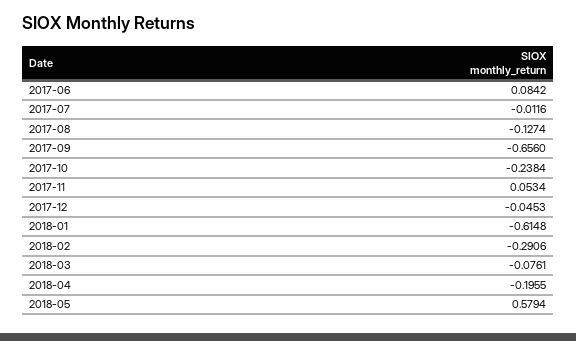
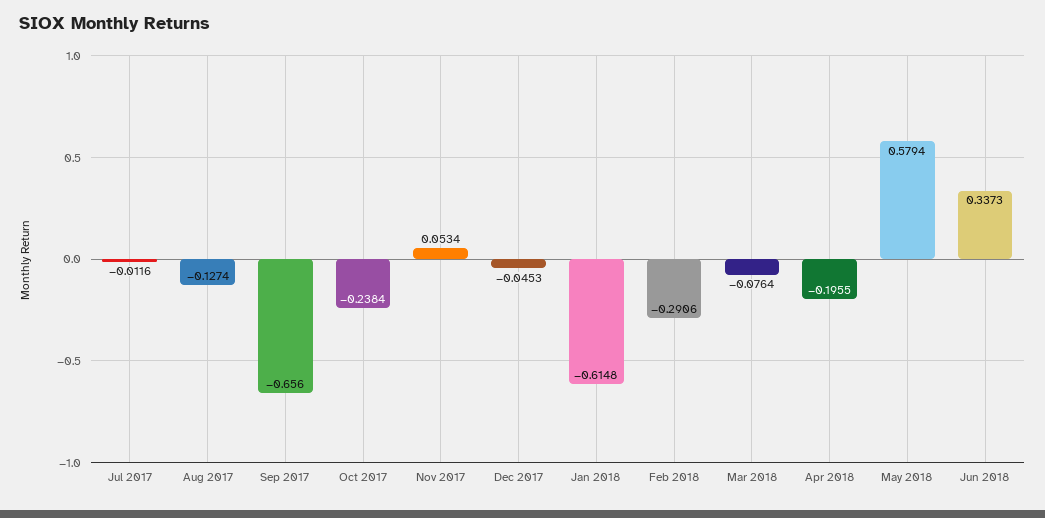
2017-06: 0.0842 -> none
2018-03: -0.0761 -> -0.0764
Jun 2018: none -> 0.3373

